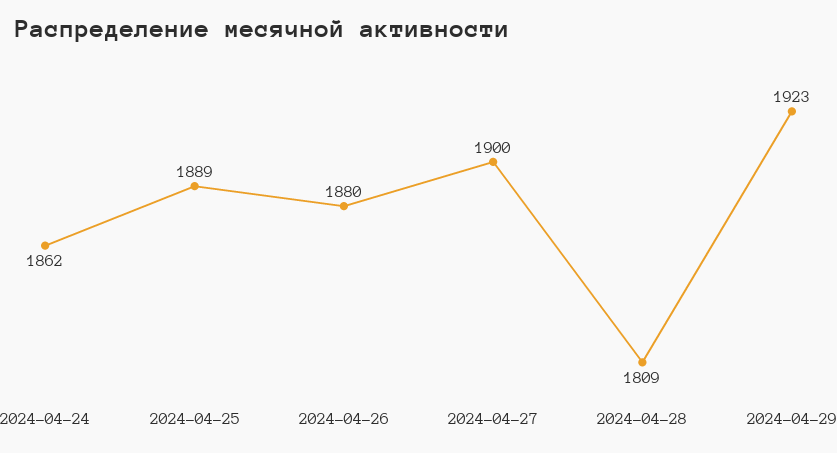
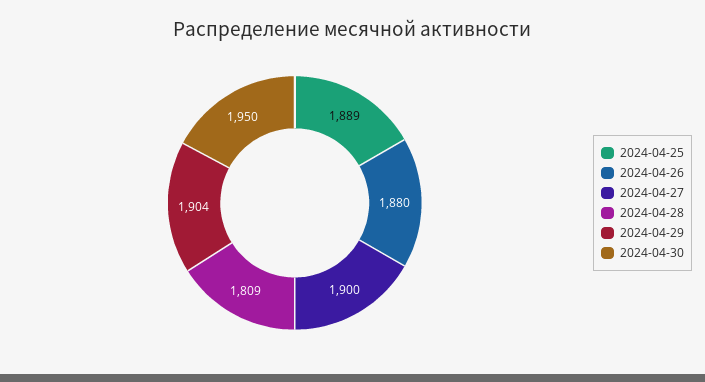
2024-04-24: 1862 -> none
2024-04-29: 1923 -> 1904
2024-04-30: none -> 1950

